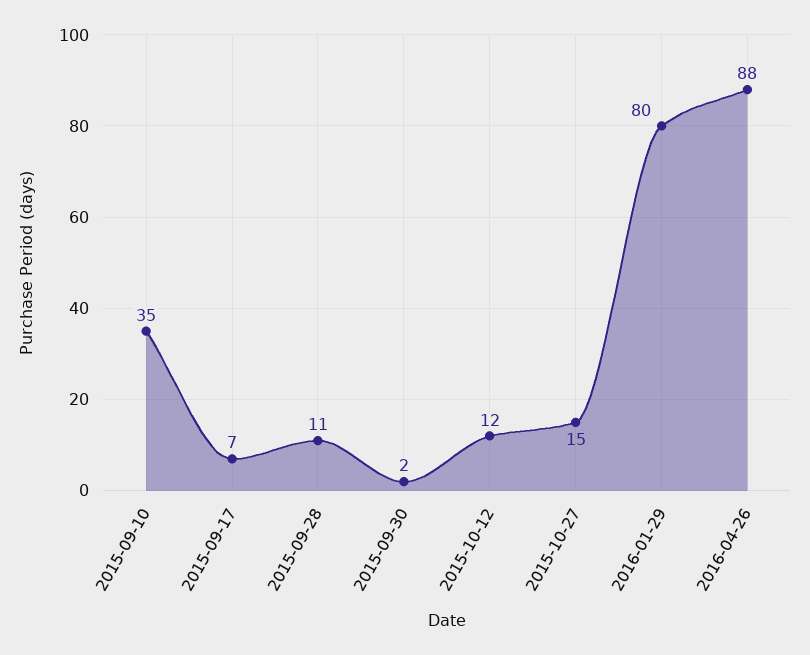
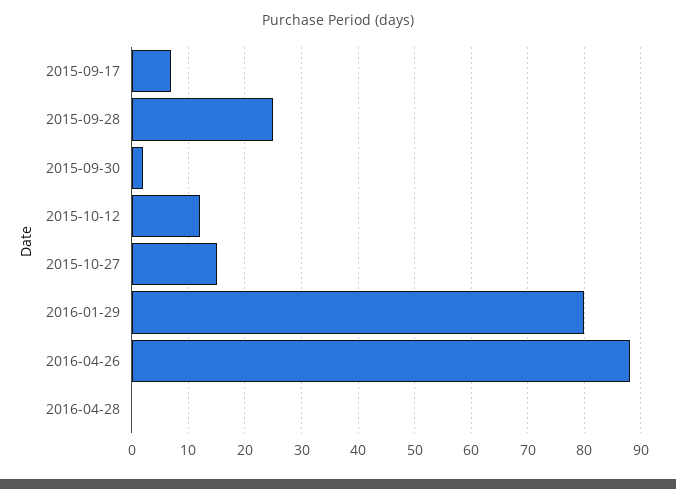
2015-09-10: 35 -> none
2015-09-28: 11 -> 25
2016-04-28: none -> 0

